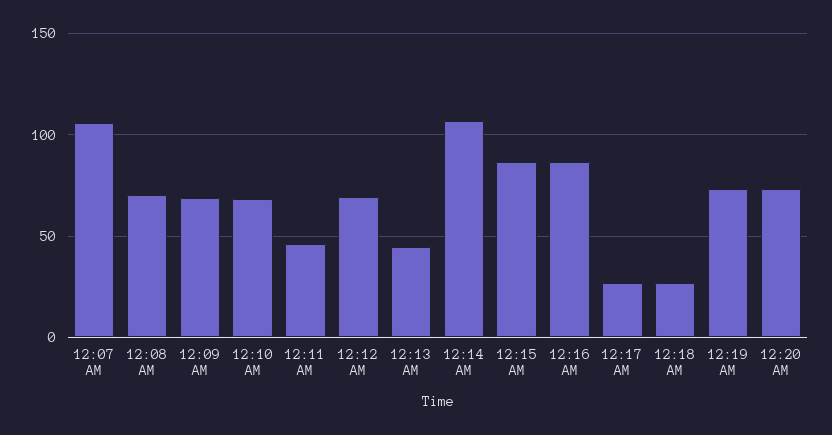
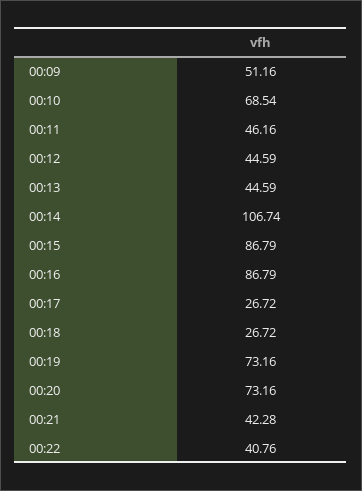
12:07 AM: 105 -> none
12:08 AM: 70 -> none
12:09 AM: 70 -> 51.16
12:12 AM: 70 -> 44.59
00:21: none -> 42.28
00:22: none -> 40.76

